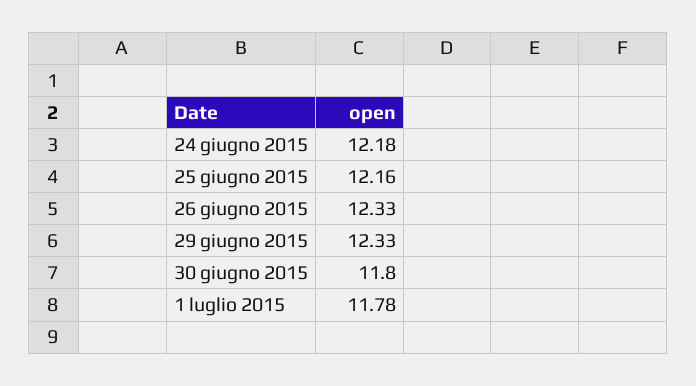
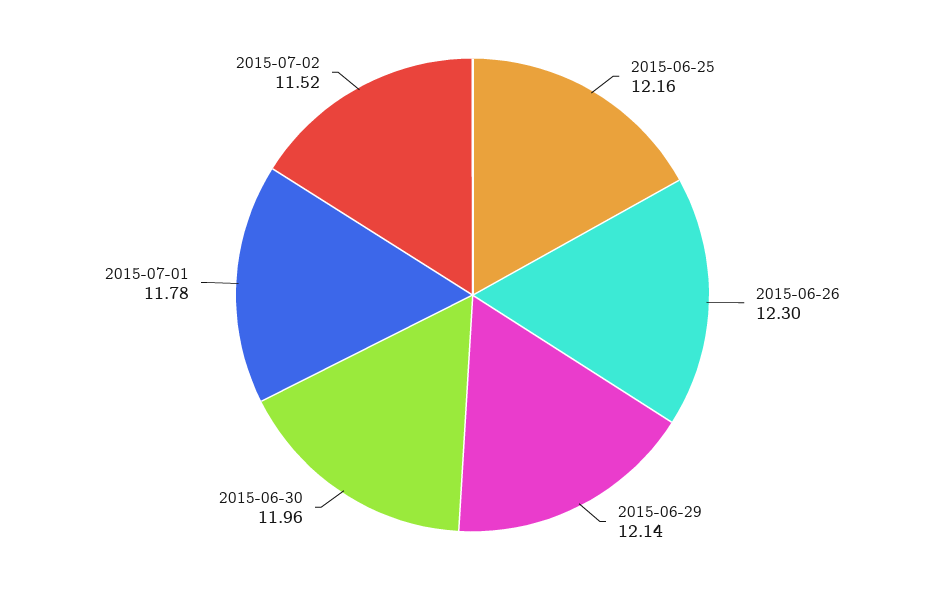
24 giugno 2015: 12.18 -> none
26 giugno 2015: 12.33 -> 12.3
29 giugno 2015: 12.33 -> 12.14
30 giugno 2015: 11.8 -> 11.96
2015-07-02: none -> 11.52

